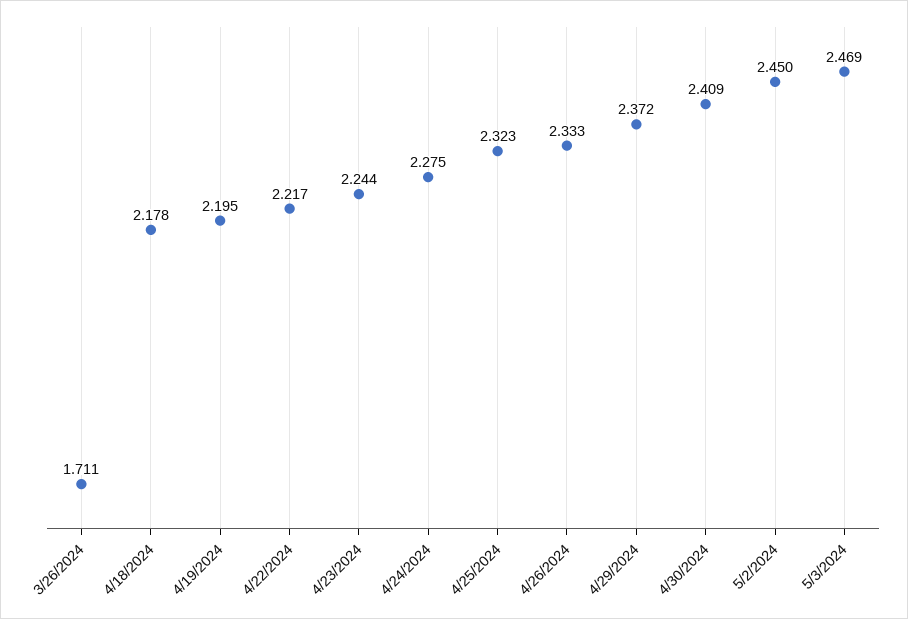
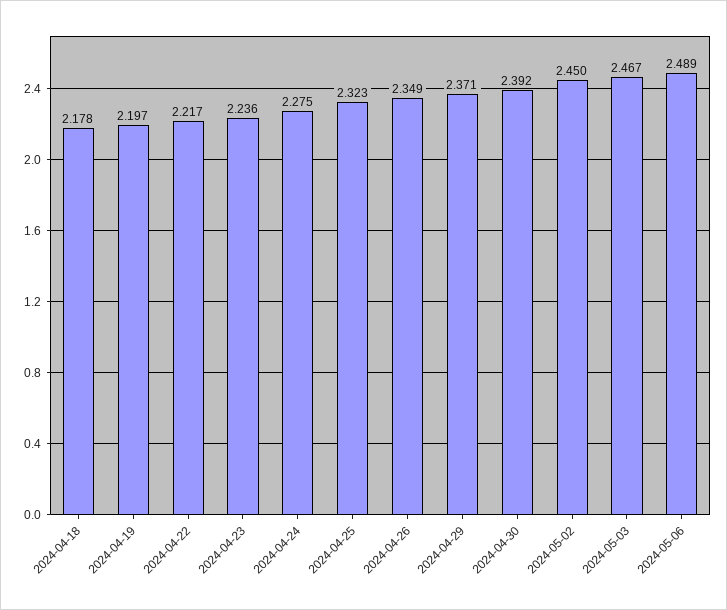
3/26/2024: 1.711 -> none
4/19/2024: 2.195 -> 2.197
4/23/2024: 2.244 -> 2.236
4/26/2024: 2.333 -> 2.349
4/29/2024: 2.372 -> 2.371
4/30/2024: 2.409 -> 2.392
5/3/2024: 2.469 -> 2.467
2024-05-06: none -> 2.489

